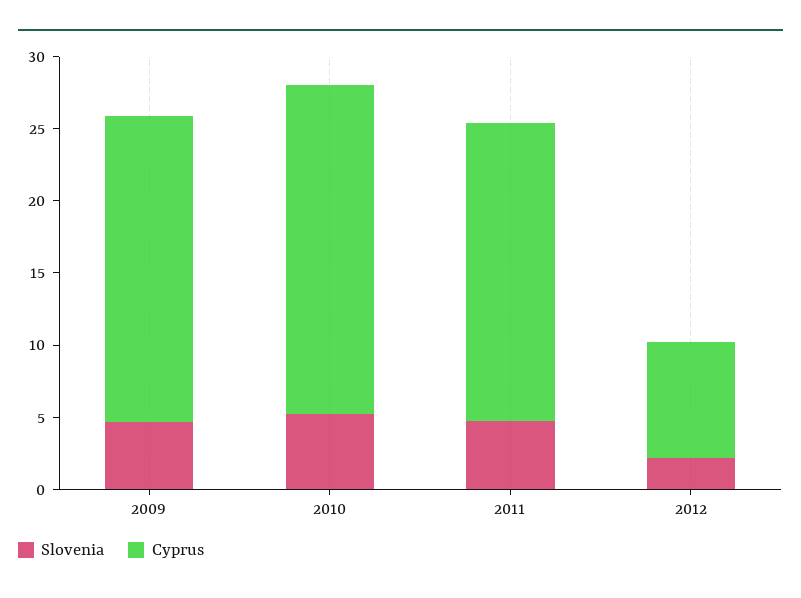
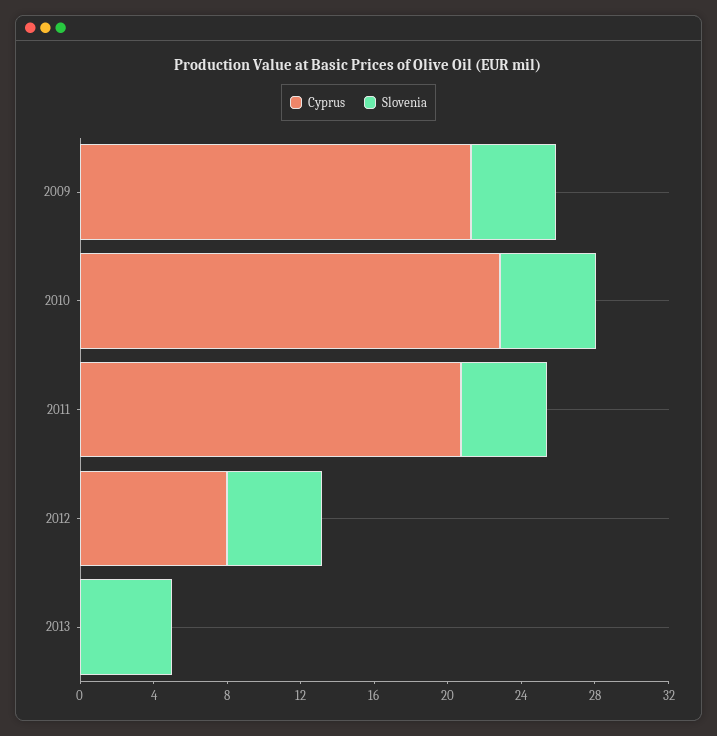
Slovenia, 2012: 2 -> 5
Cyprus, 2013: none -> 0
Slovenia, 2013: none -> 5

